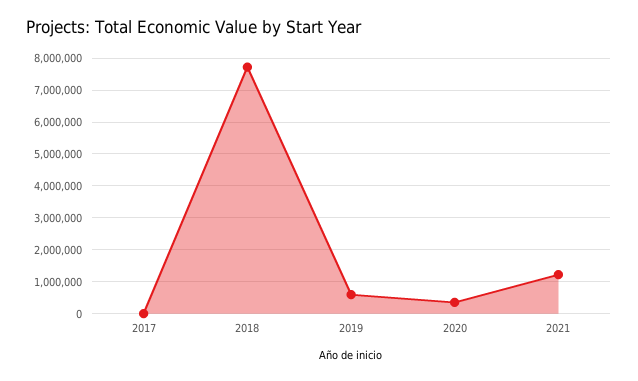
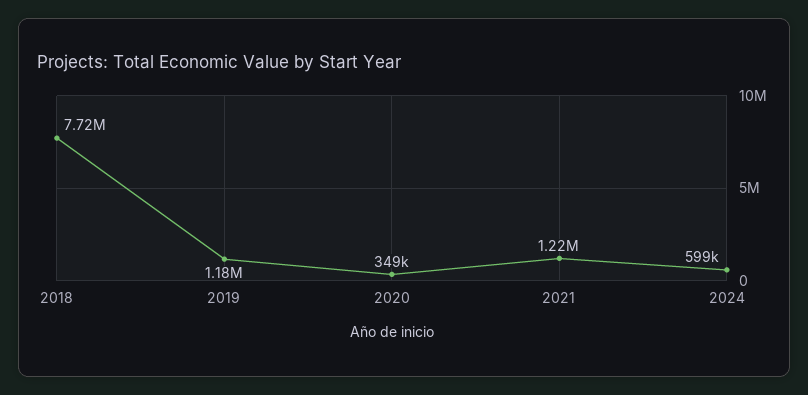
2017: 0 -> none
2019: 600000 -> 1180000
2024: none -> 599000

